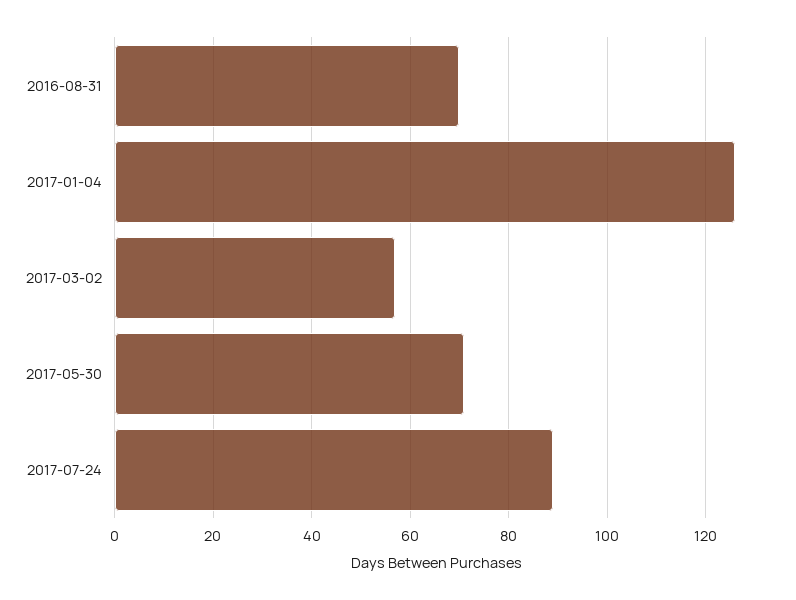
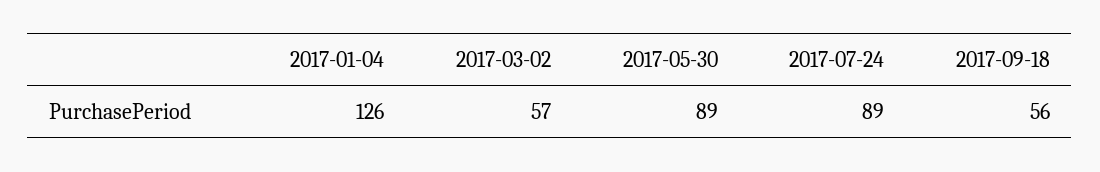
2016-08-31: 70 -> none
2017-05-30: 70 -> 89
2017-09-18: none -> 56

